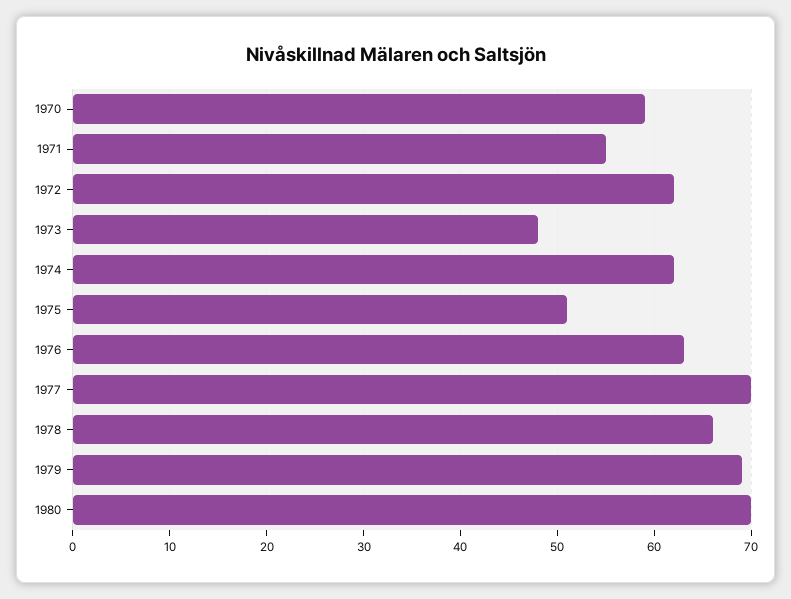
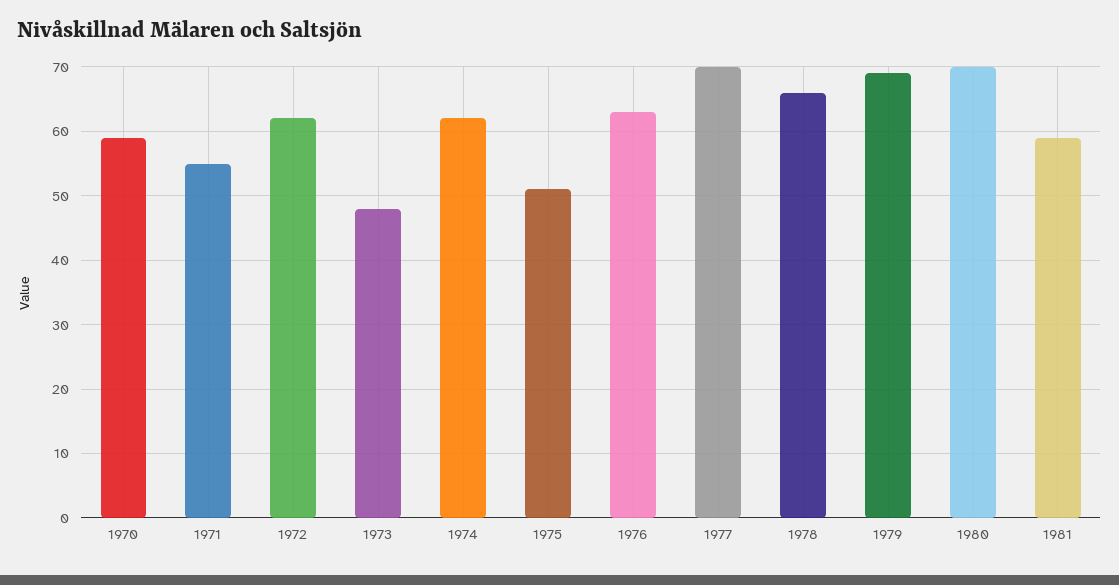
1981: none -> 59

